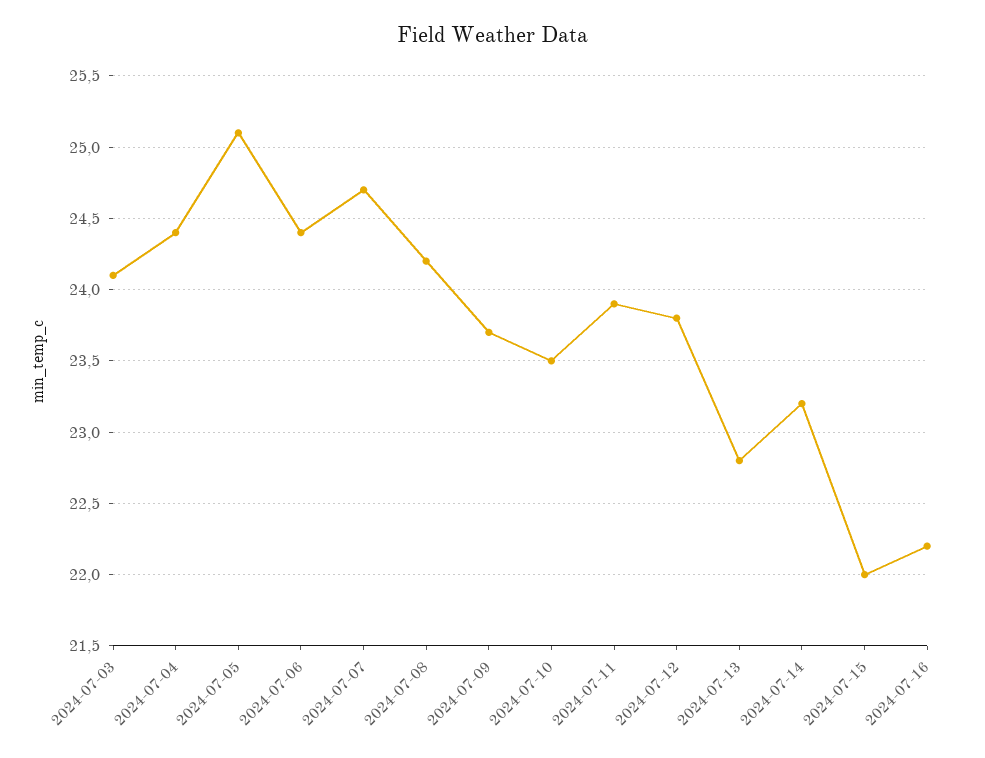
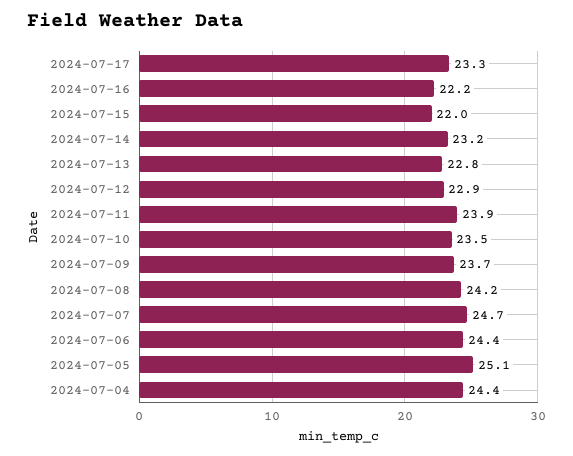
2024-07-03: 24.1 -> none
2024-07-12: 23.8 -> 22.9
2024-07-17: none -> 23.3

